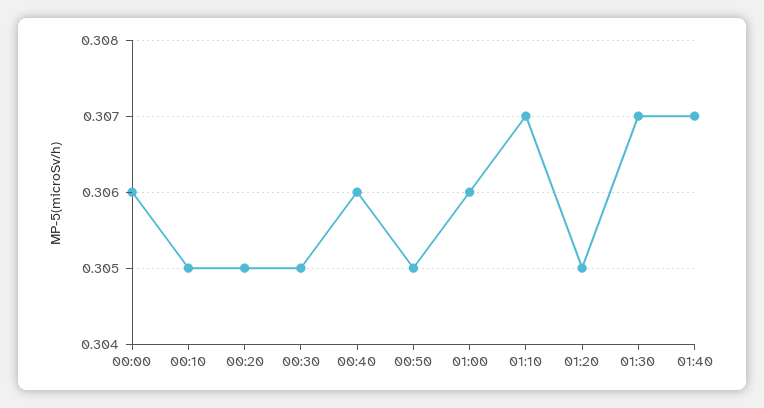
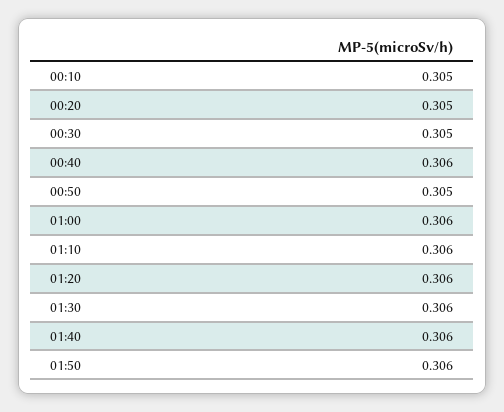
00:00: 0.306 -> none
01:10: 0.307 -> 0.306
01:20: 0.305 -> 0.306
01:30: 0.307 -> 0.306
01:40: 0.307 -> 0.306
01:50: none -> 0.306

